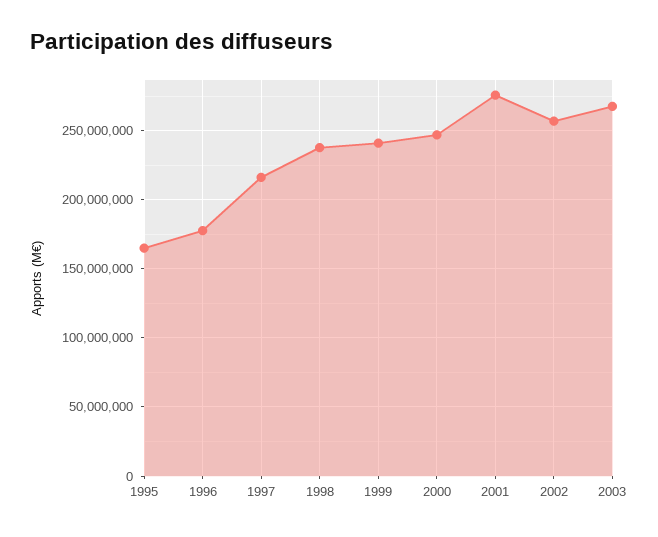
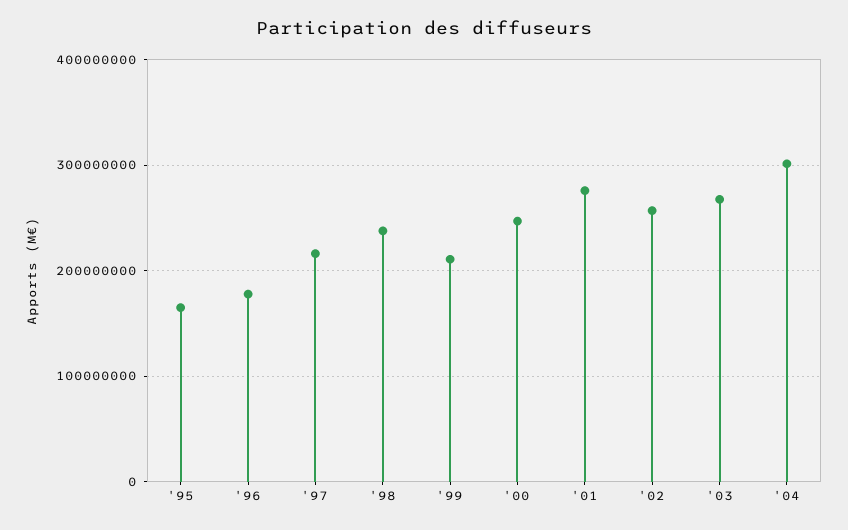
1999: 240000000 -> 210000000
'04: none -> 300000000

